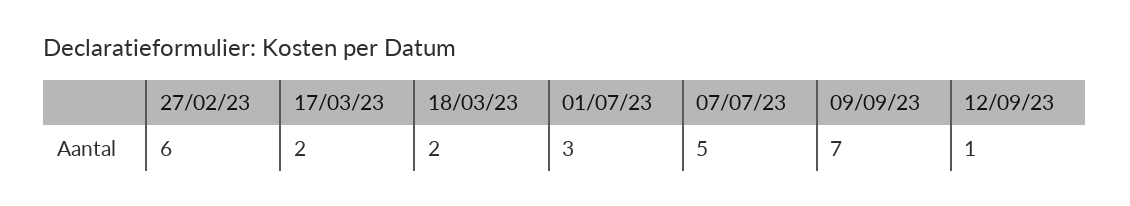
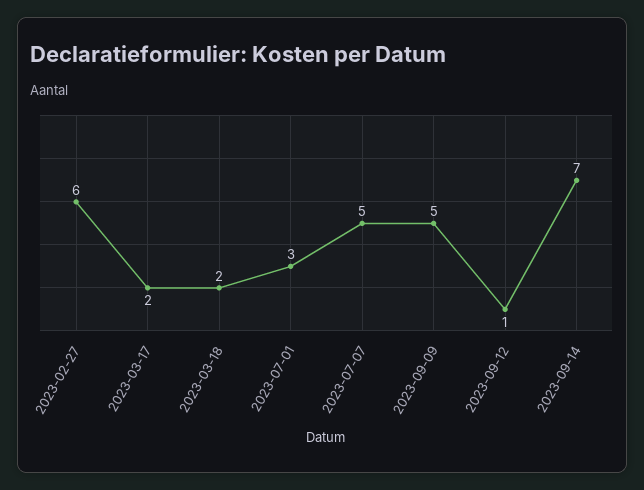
09/09/23: 7 -> 5
2023-09-14: none -> 7

